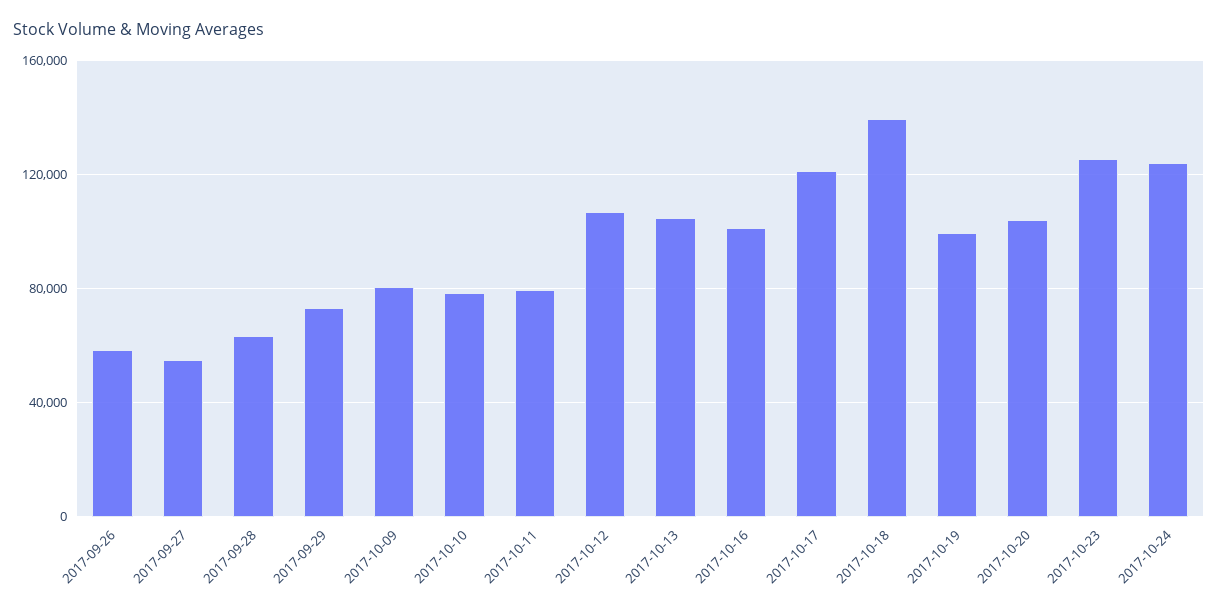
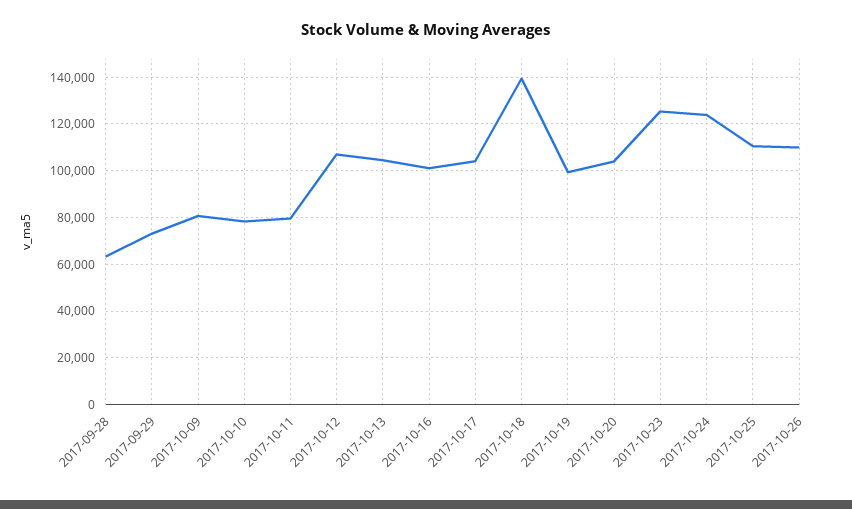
2017-09-26: 60000 -> none
2017-09-27: 55000 -> none
2017-10-17: 120000 -> 105000
2017-10-25: none -> 110000
2017-10-26: none -> 110000

